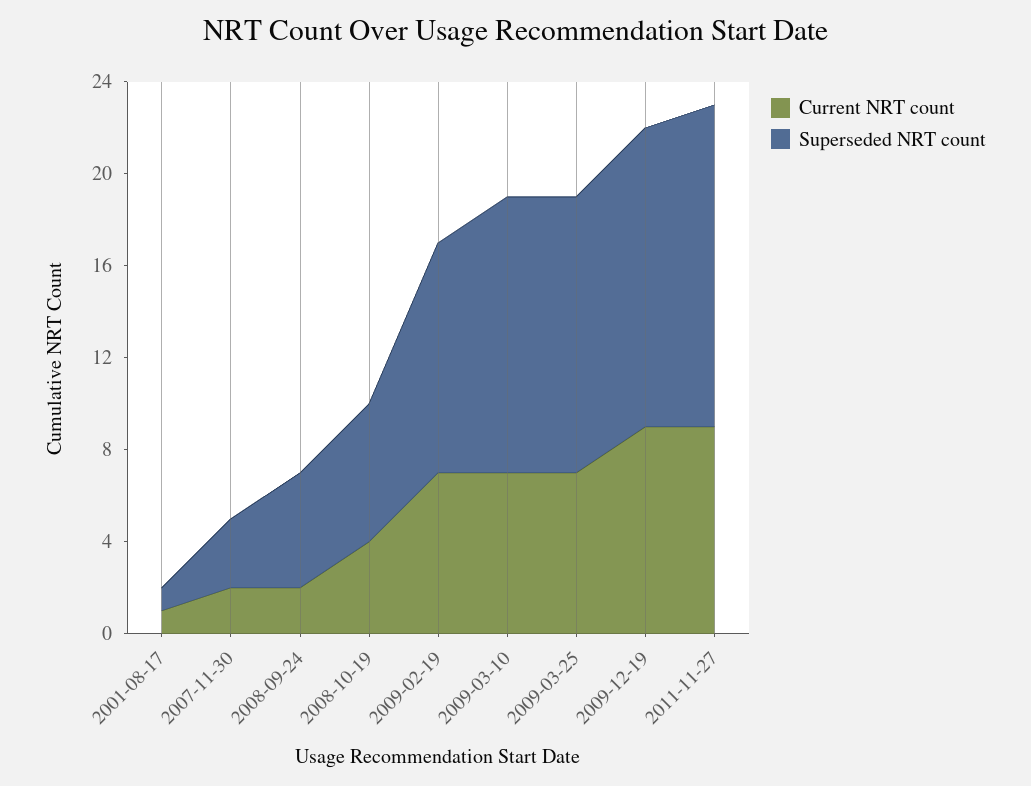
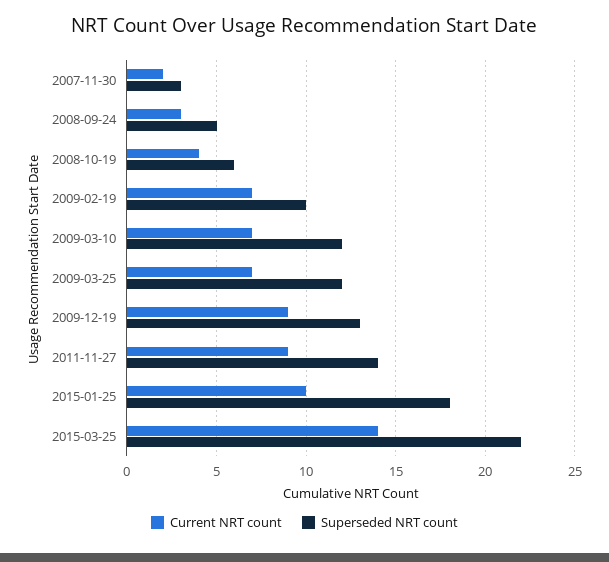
Current NRT count, 2001-08-17: 1 -> none
Superseded NRT count, 2001-08-17: 1 -> none
Current NRT count, 2008-09-24: 2 -> 3
Current NRT count, 2015-01-25: none -> 10
Superseded NRT count, 2015-01-25: none -> 18
Current NRT count, 2015-03-25: none -> 14
Superseded NRT count, 2015-03-25: none -> 22

